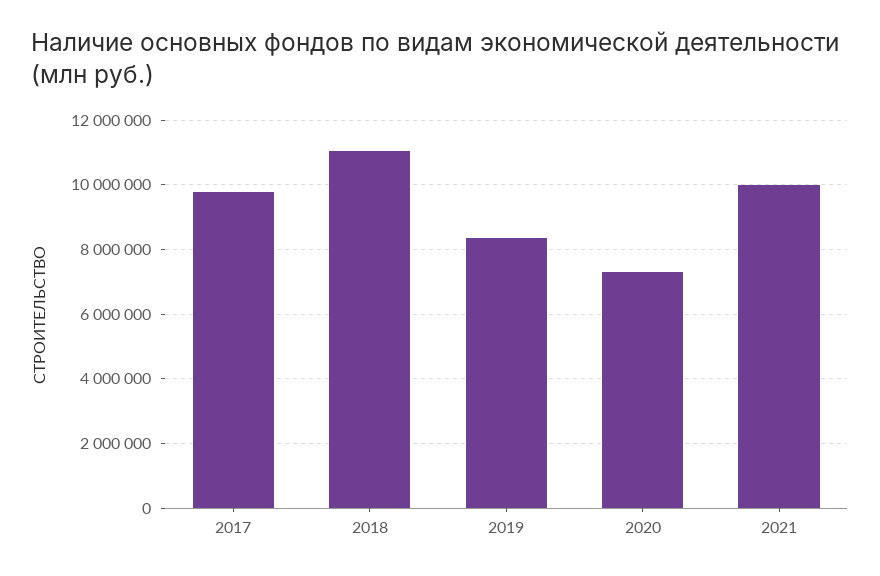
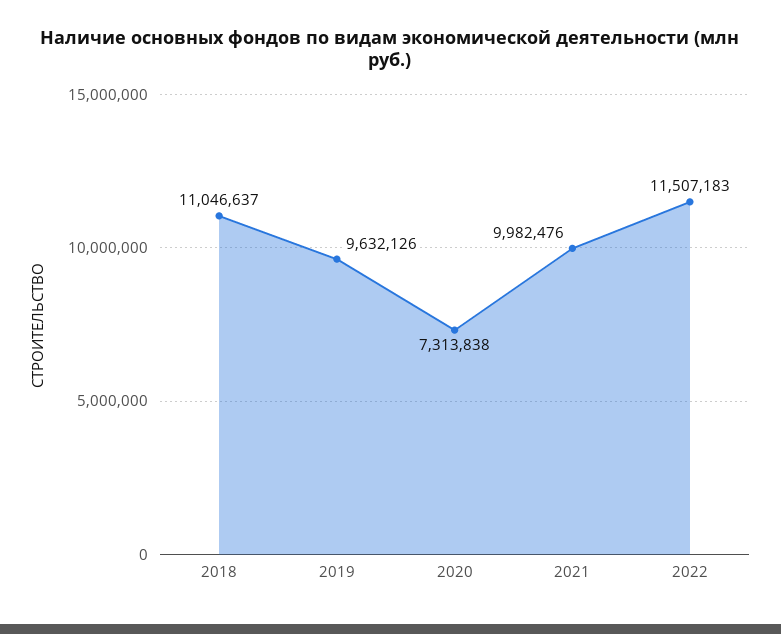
2017: 9800000 -> none
2019: 8400000 -> 9632126
2022: none -> 11507183

